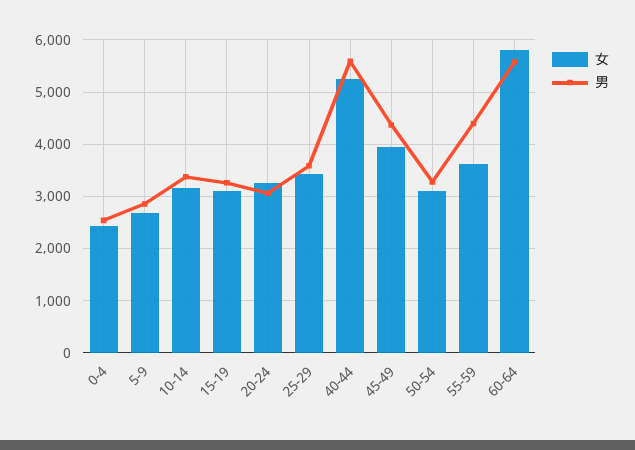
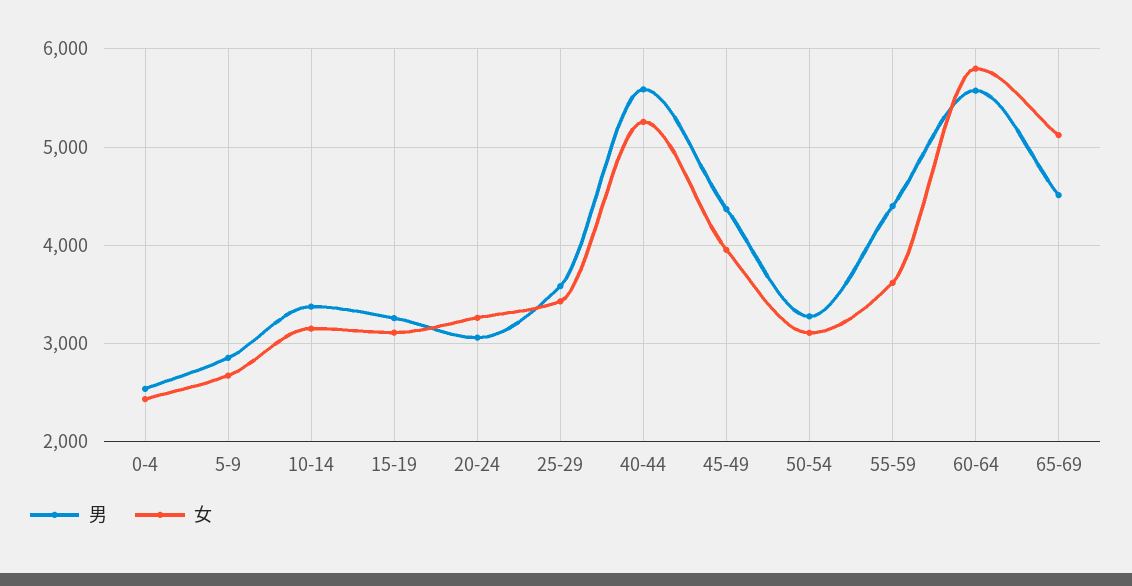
男, 65-69: none -> 4500
女, 65-69: none -> 5100

